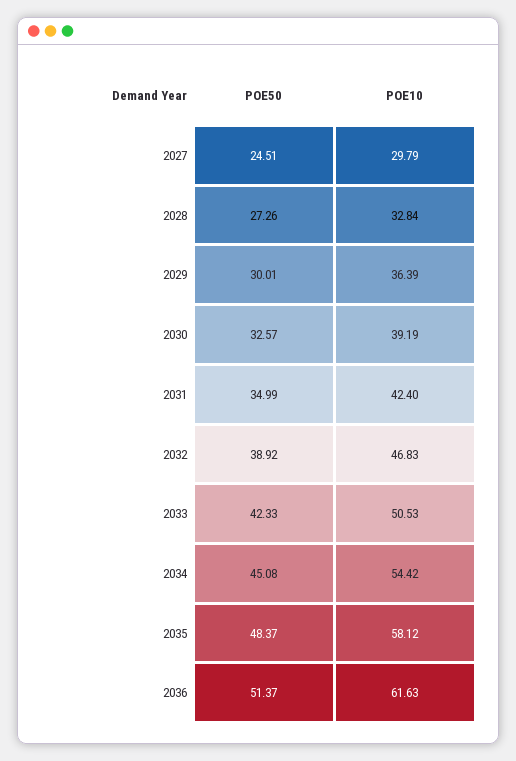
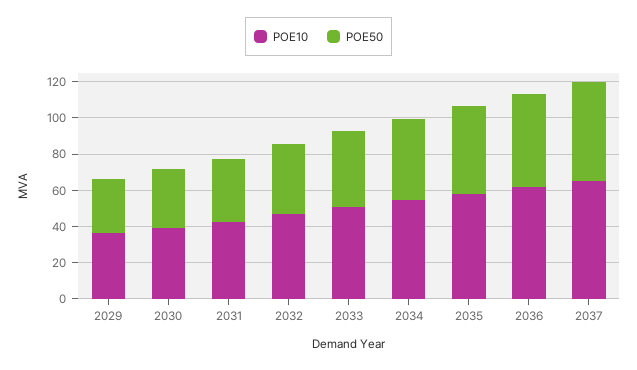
POE50, 2027: 24.51 -> none
POE10, 2027: 29.79 -> none
POE50, 2028: 27.26 -> none
POE10, 2028: 32.84 -> none
POE10, 2037: none -> 65
POE50, 2037: none -> 55

